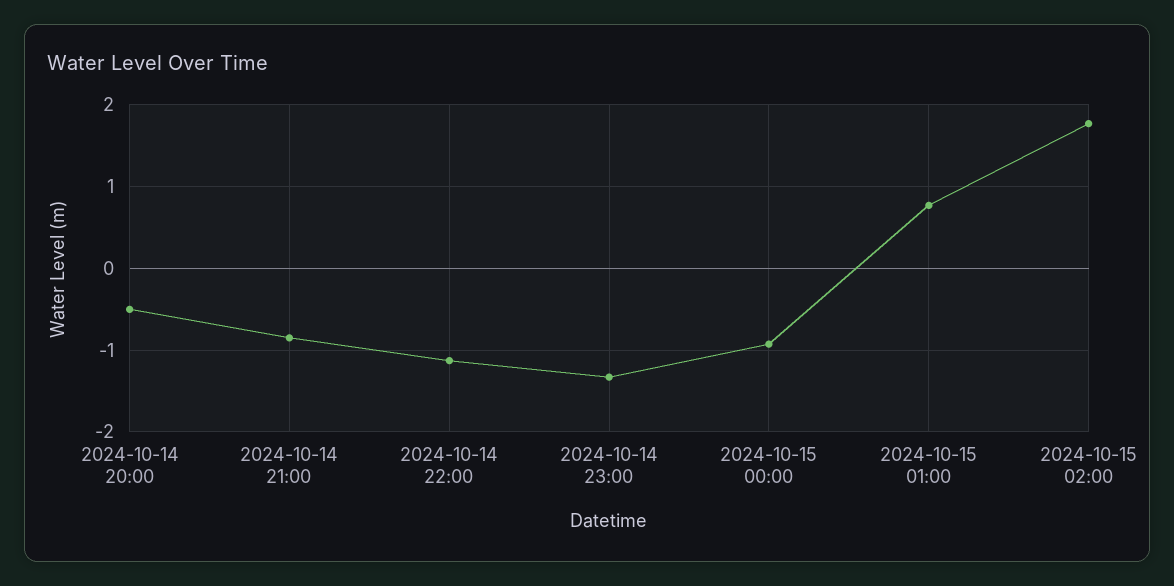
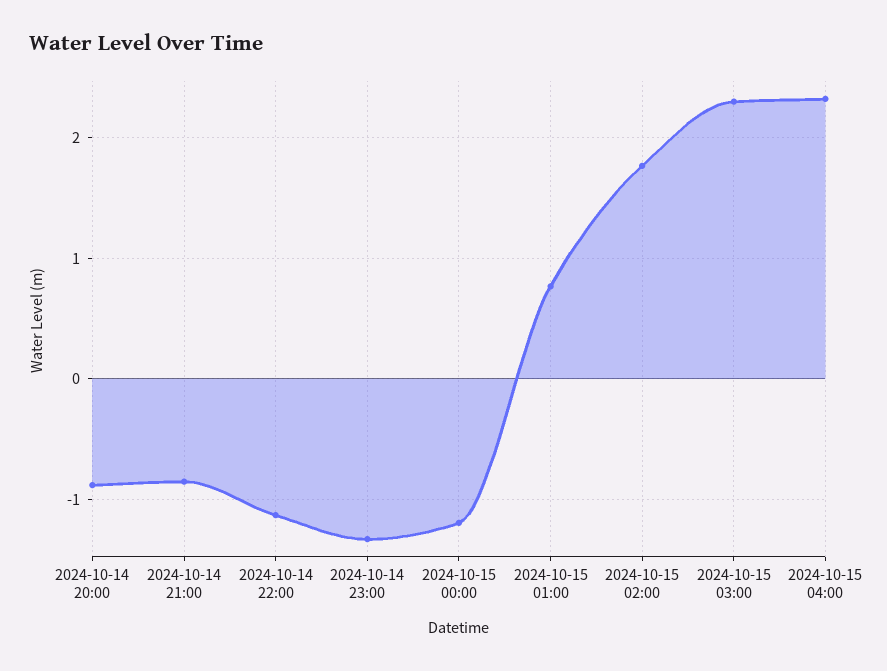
2024-10-14 20:00: -0.5 -> -0.9
2024-10-15 00:00: -0.9 -> -1.2
2024-10-15 03:00: none -> 2.3
2024-10-15 04:00: none -> 2.3

